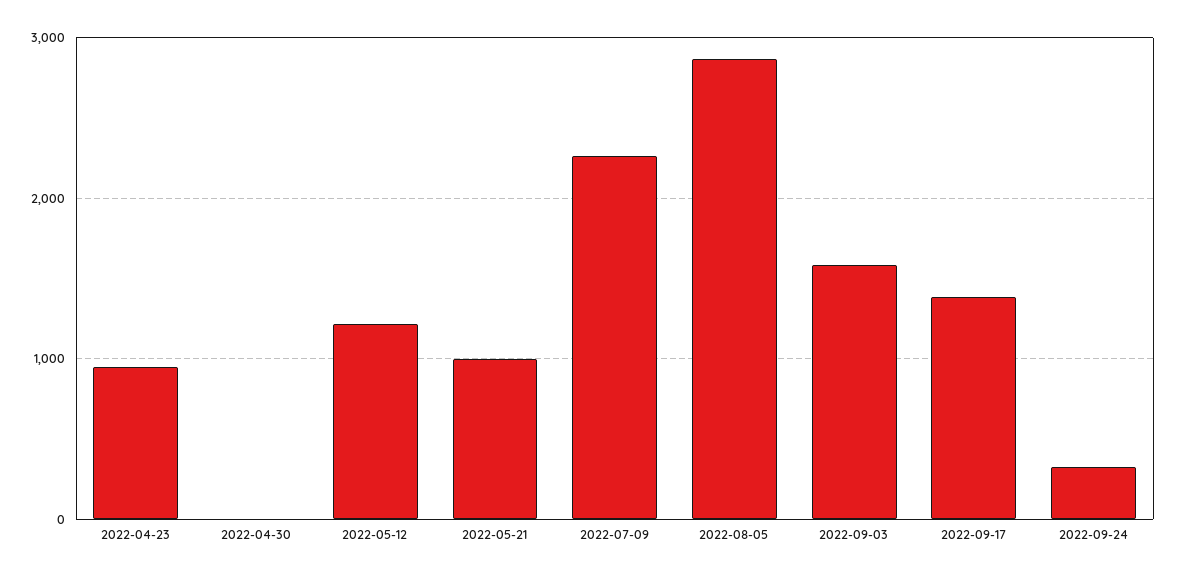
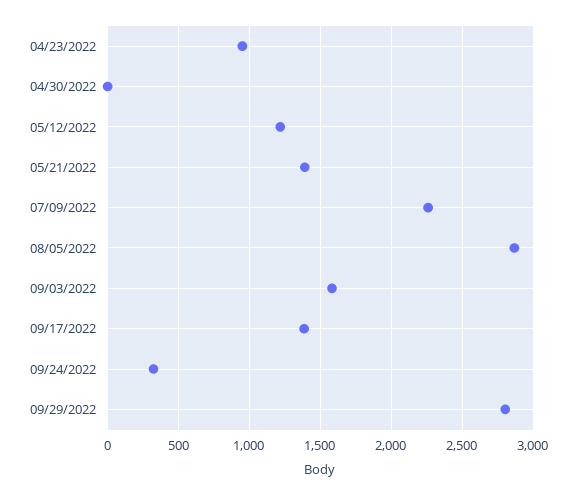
2022-05-21: 1000 -> 1400
09/29/2022: none -> 2800

